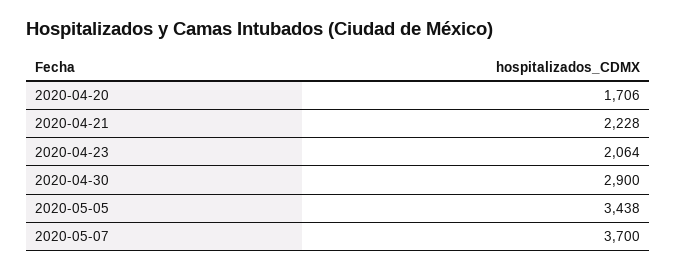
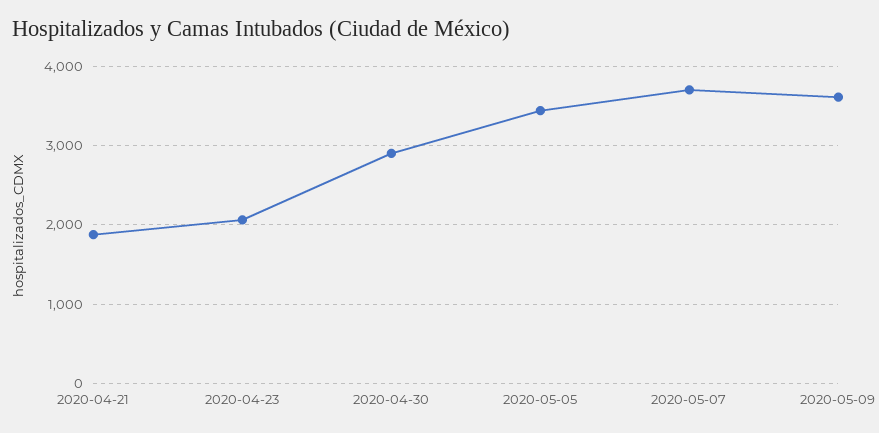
2020-04-20: 1706 -> none
2020-04-21: 2228 -> 1900
2020-05-09: none -> 3600

